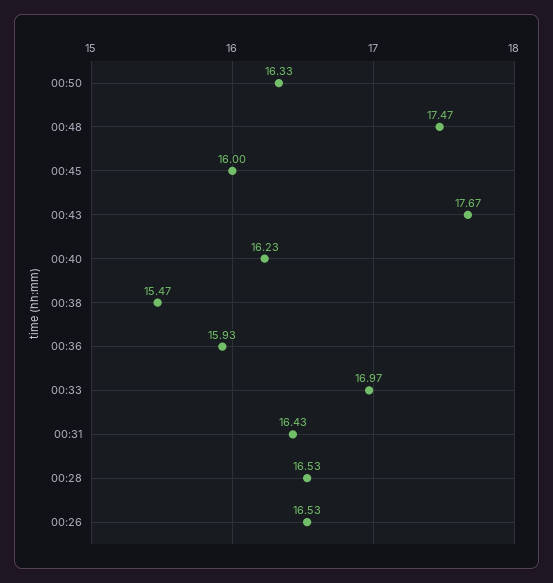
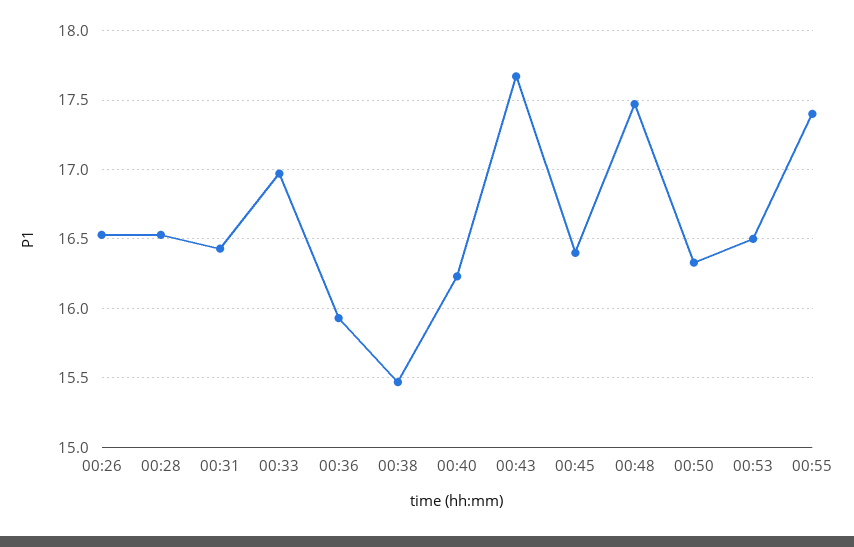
00:45: 16 -> 16.4
00:53: none -> 16.5
00:55: none -> 17.4

